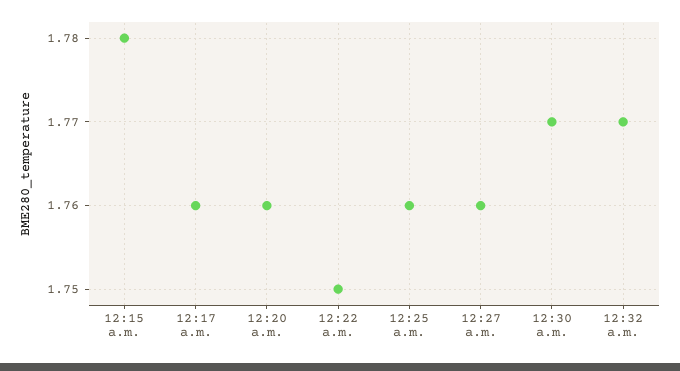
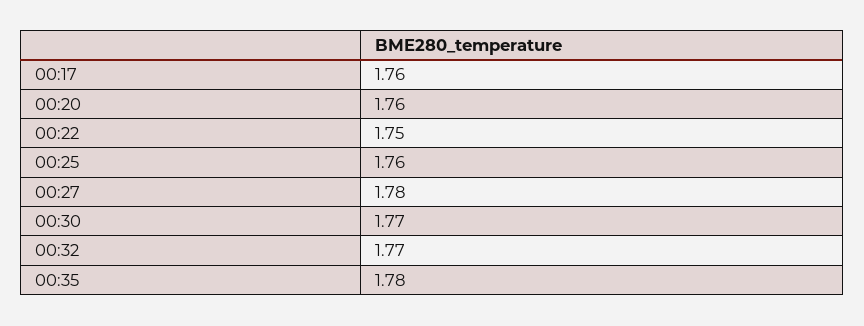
12:15 a.m.: 1.78 -> none
12:27 a.m.: 1.76 -> 1.78
00:35: none -> 1.78

